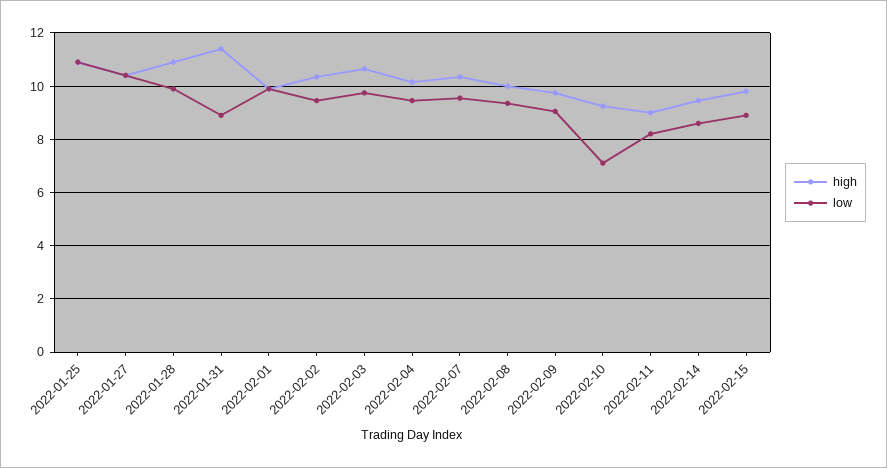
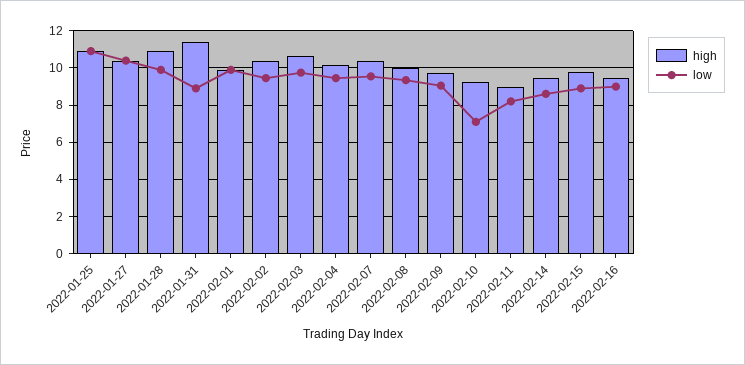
high, 2022-02-16: none -> 9.5
low, 2022-02-16: none -> 9

